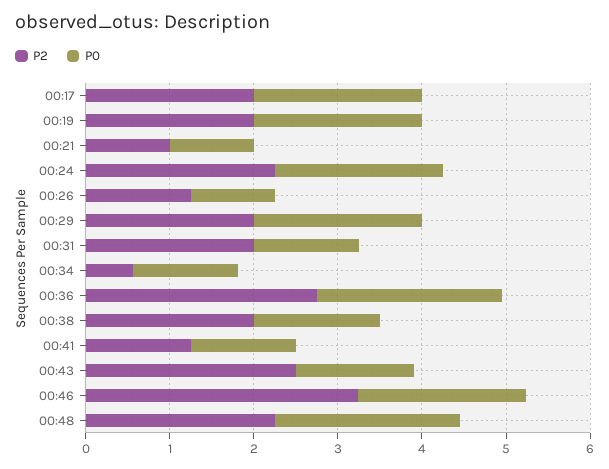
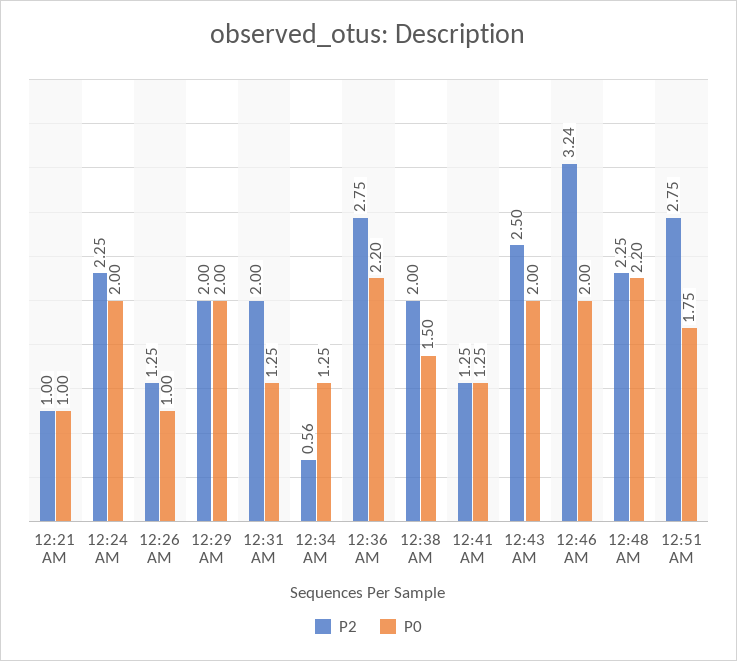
P2, 00:17: 2 -> none
P0, 00:17: 2 -> none
P2, 00:19: 2 -> none
P0, 00:19: 2 -> none
P0, 00:43: 1.4 -> 2
P2, 12:51 AM: none -> 2.75
P0, 12:51 AM: none -> 1.75

